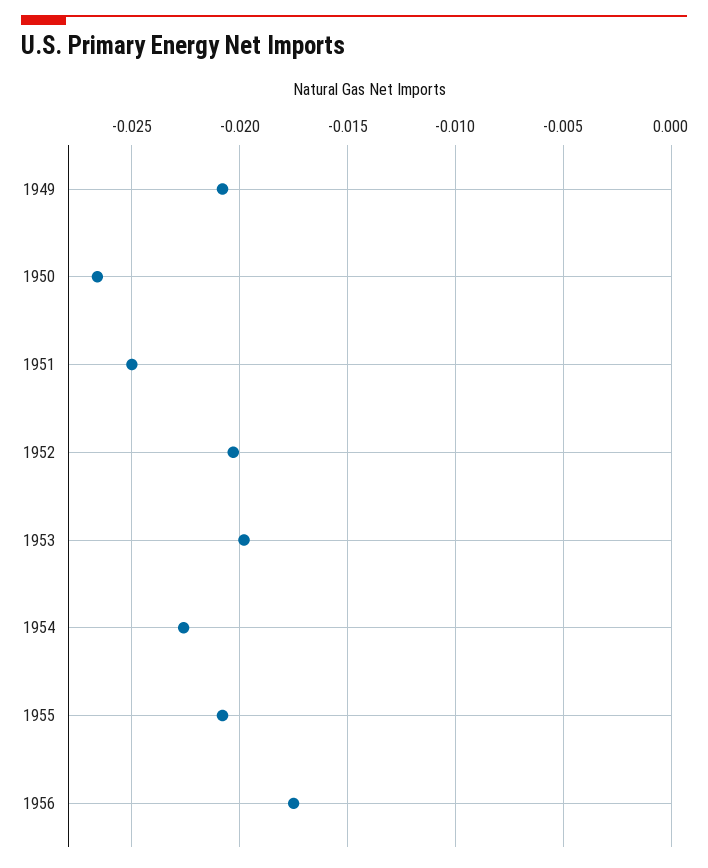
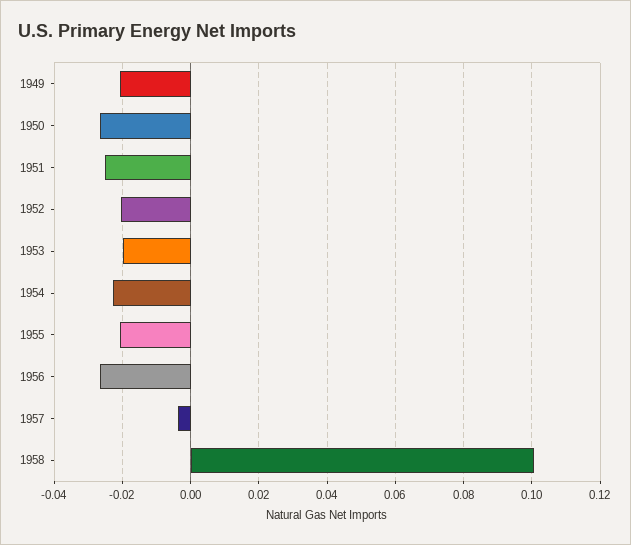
1956: -0.0175 -> -0.026
1957: none -> -0.004
1958: none -> 0.1

